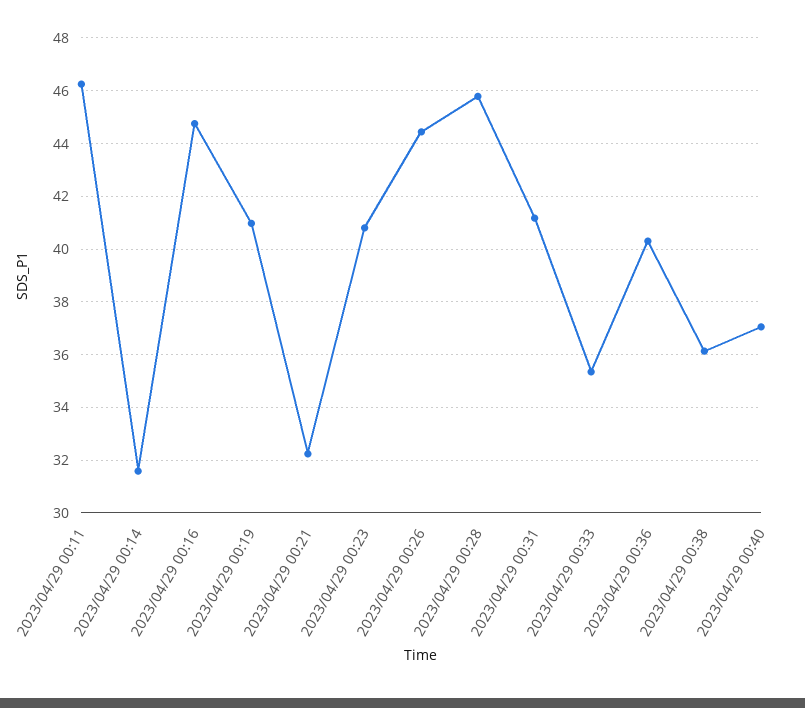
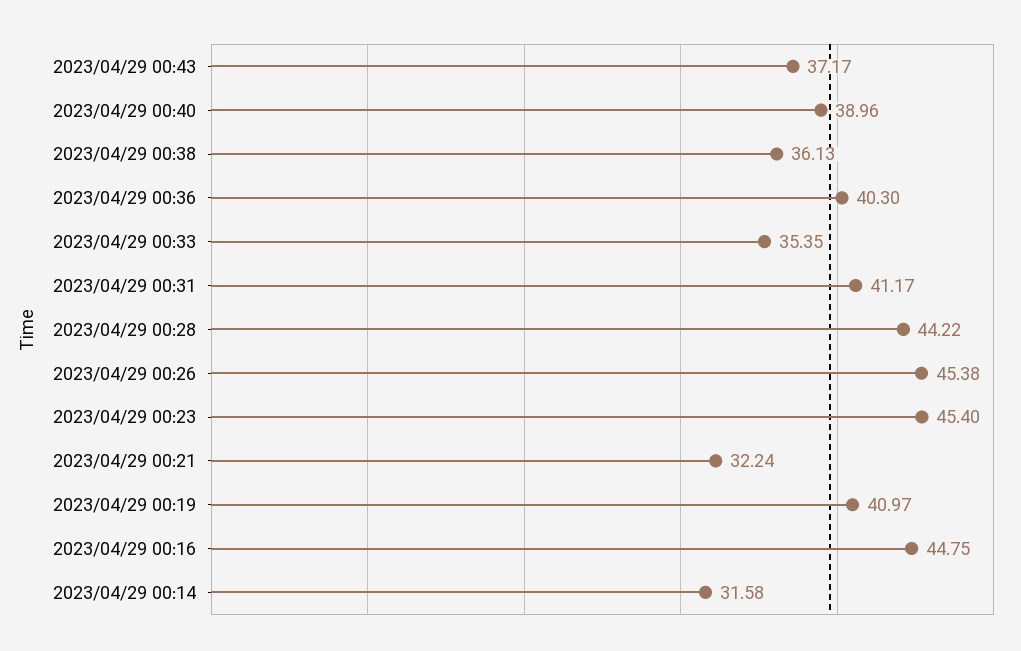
2023/04/29 00:11: 46.25 -> none
2023/04/29 00:23: 40.75 -> 45.4
2023/04/29 00:26: 44.5 -> 45.38
2023/04/29 00:28: 45.75 -> 44.22
2023/04/29 00:40: 37 -> 38.96
2023/04/29 00:43: none -> 37.17

